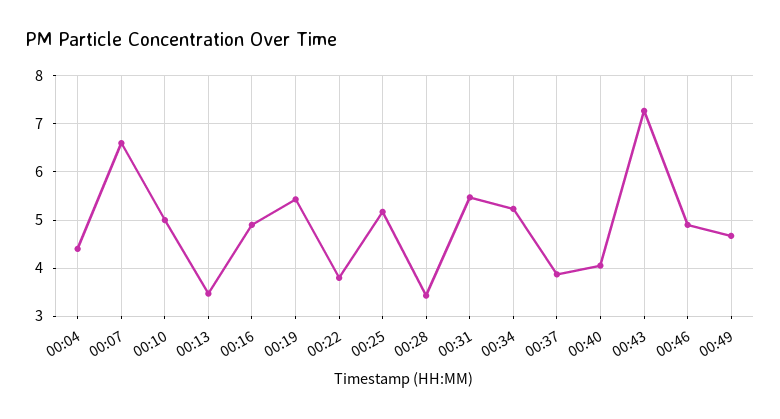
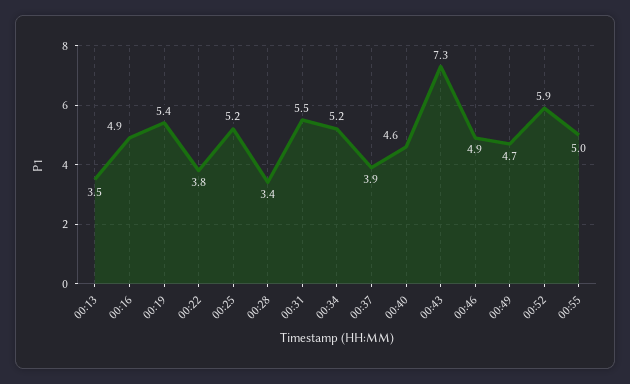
00:04: 4.4 -> none
00:07: 6.6 -> none
00:10: 5 -> none
00:40: 4 -> 4.6
00:52: none -> 5.9
00:55: none -> 5

